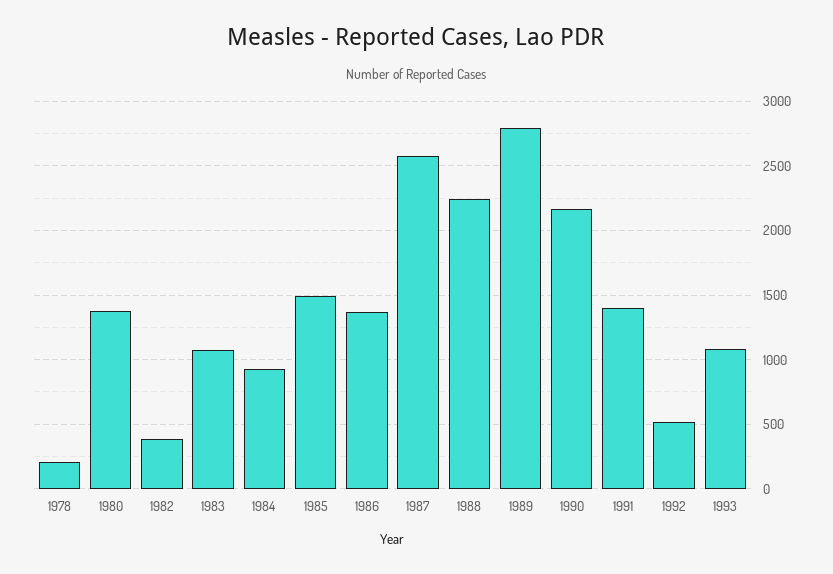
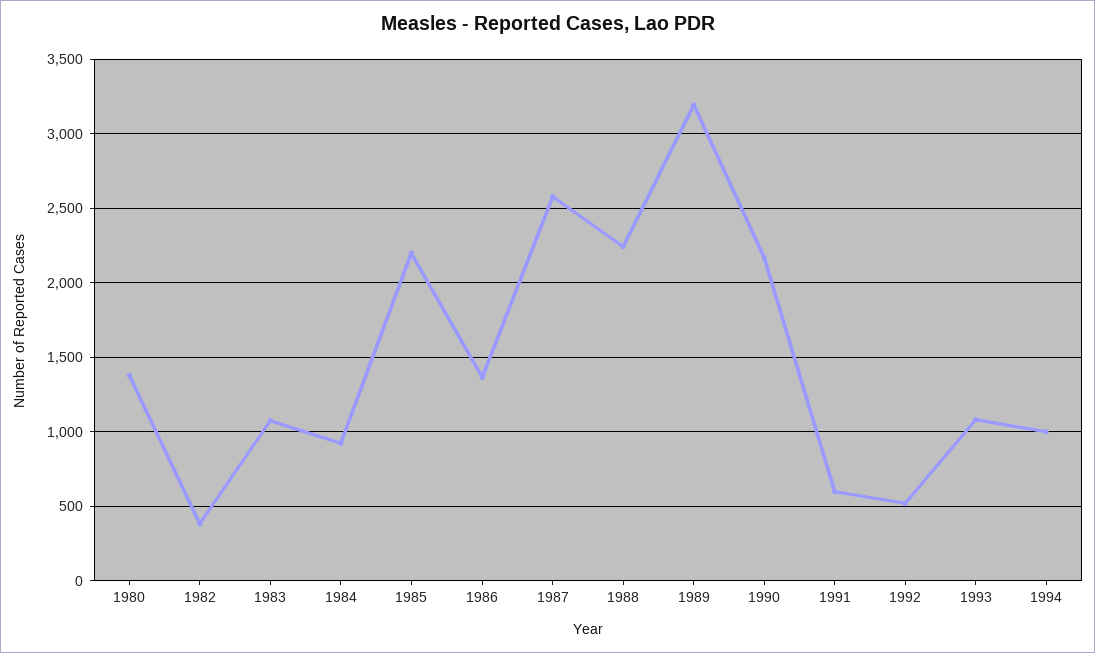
1978: 200 -> none
1985: 1500 -> 2200
1989: 2800 -> 3200
1991: 1400 -> 600
1994: none -> 1000

